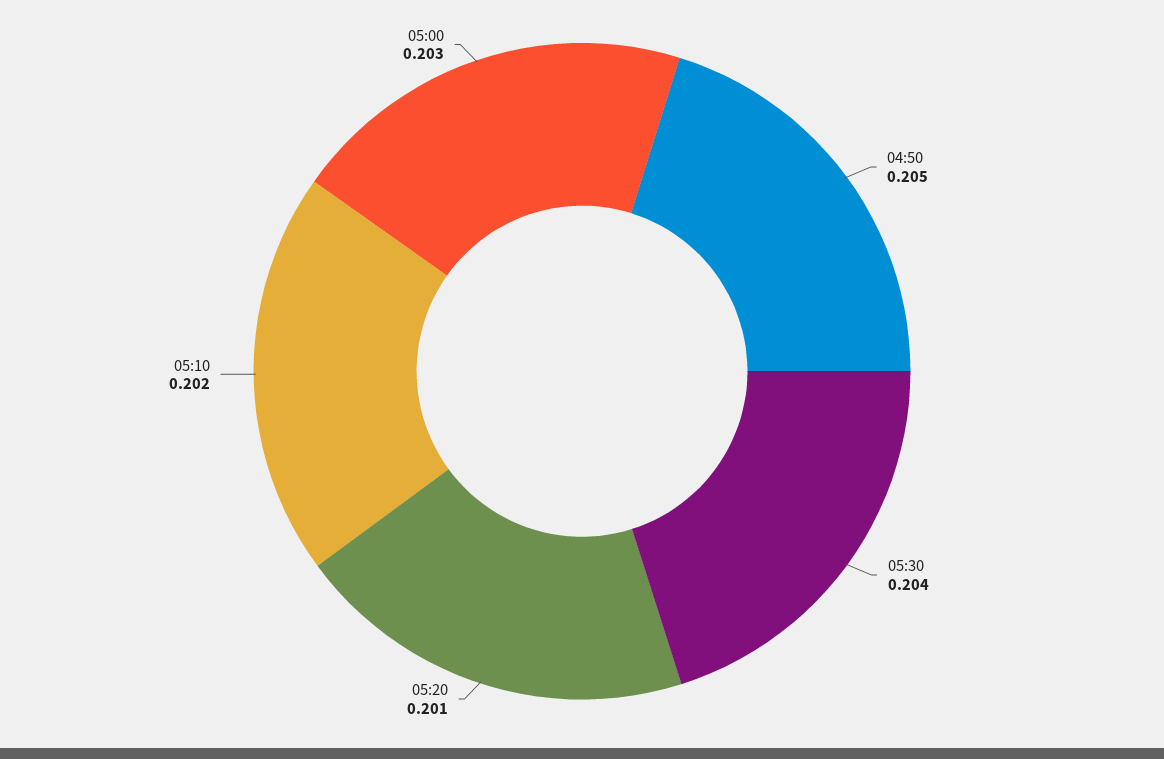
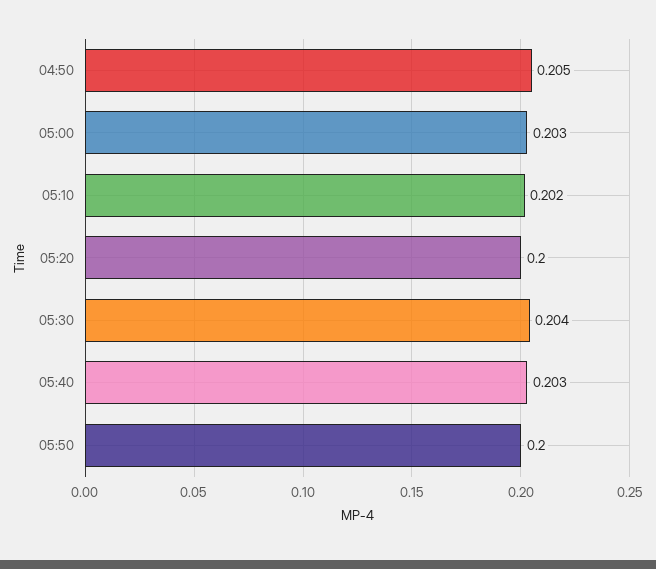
05:20: 0.201 -> 0.2
05:40: none -> 0.203
05:50: none -> 0.2

